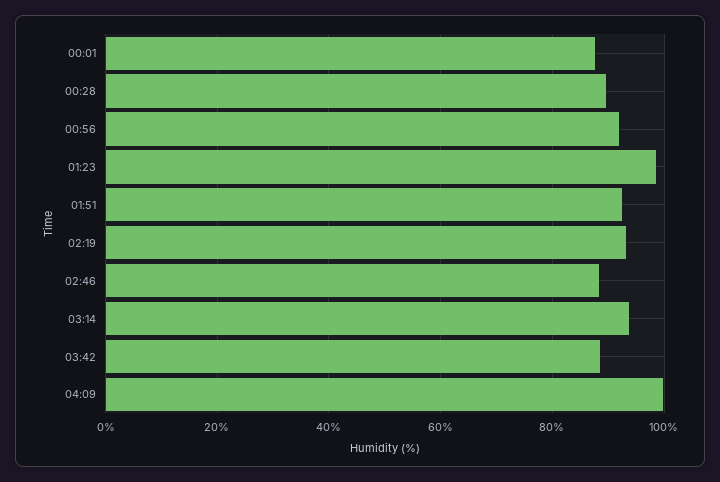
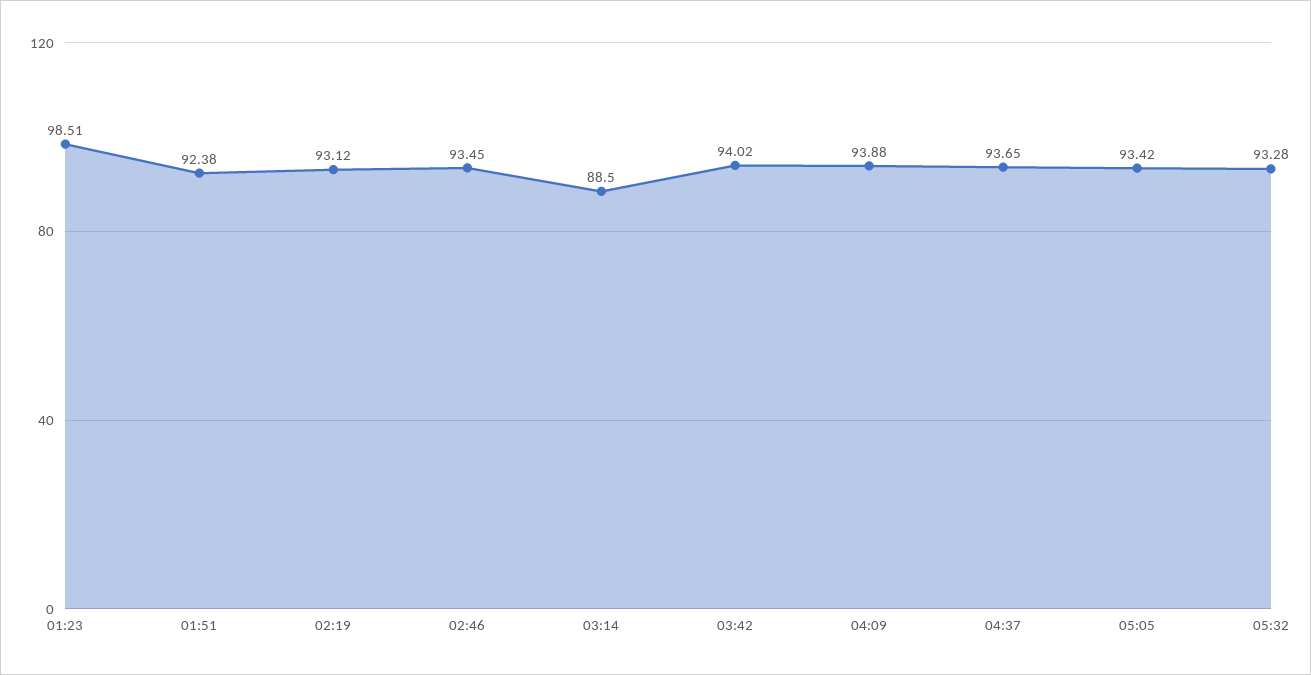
00:01: 88 -> none
00:28: 90 -> none
00:56: 92 -> none
02:46: 88 -> 93.45
03:14: 94 -> 88.5
03:42: 88 -> 94.02
04:09: 100 -> 93.88
04:37: none -> 93.65
05:05: none -> 93.42
05:32: none -> 93.28

